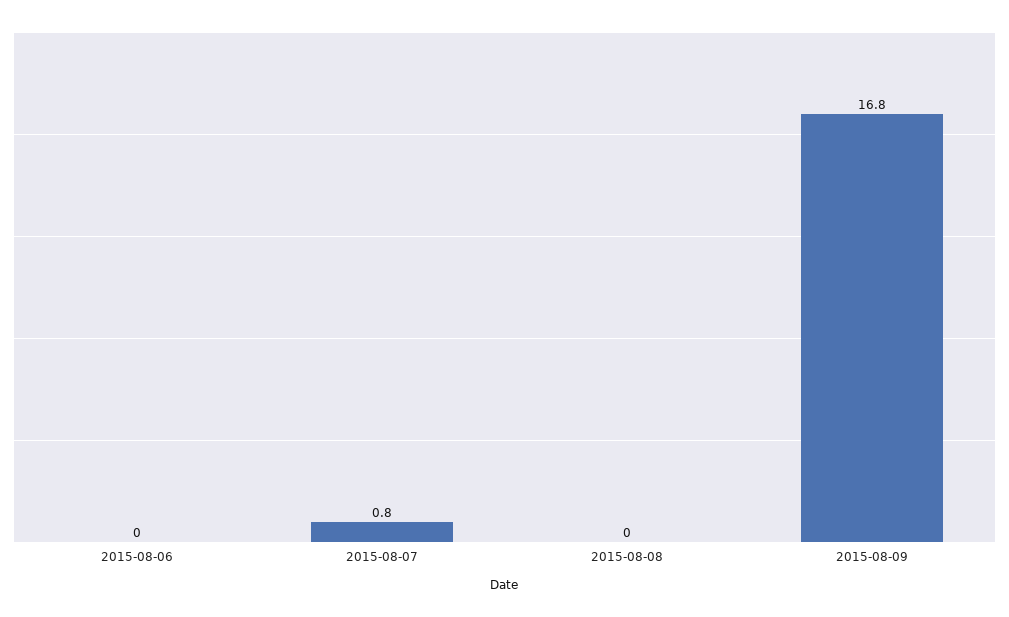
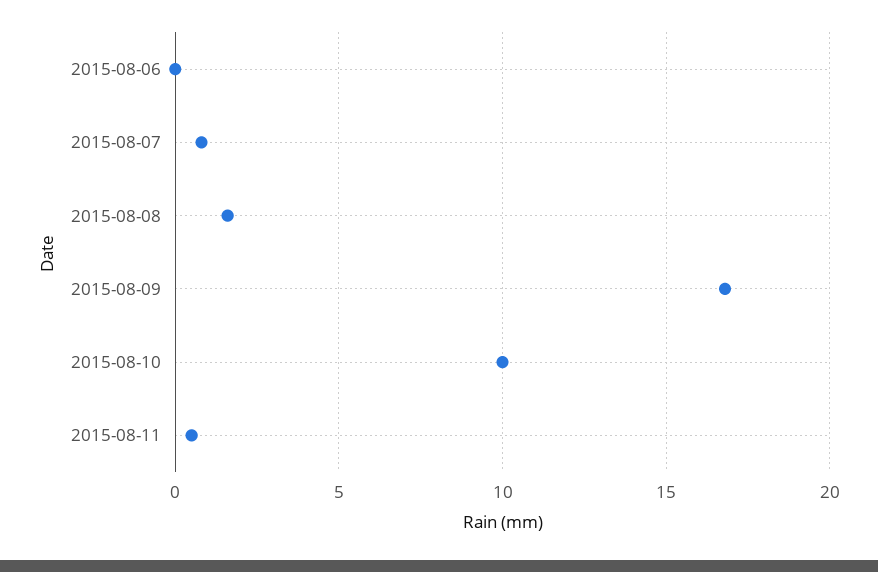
2015-08-08: 0 -> 1.5
2015-08-10: none -> 10
2015-08-11: none -> 0.5

